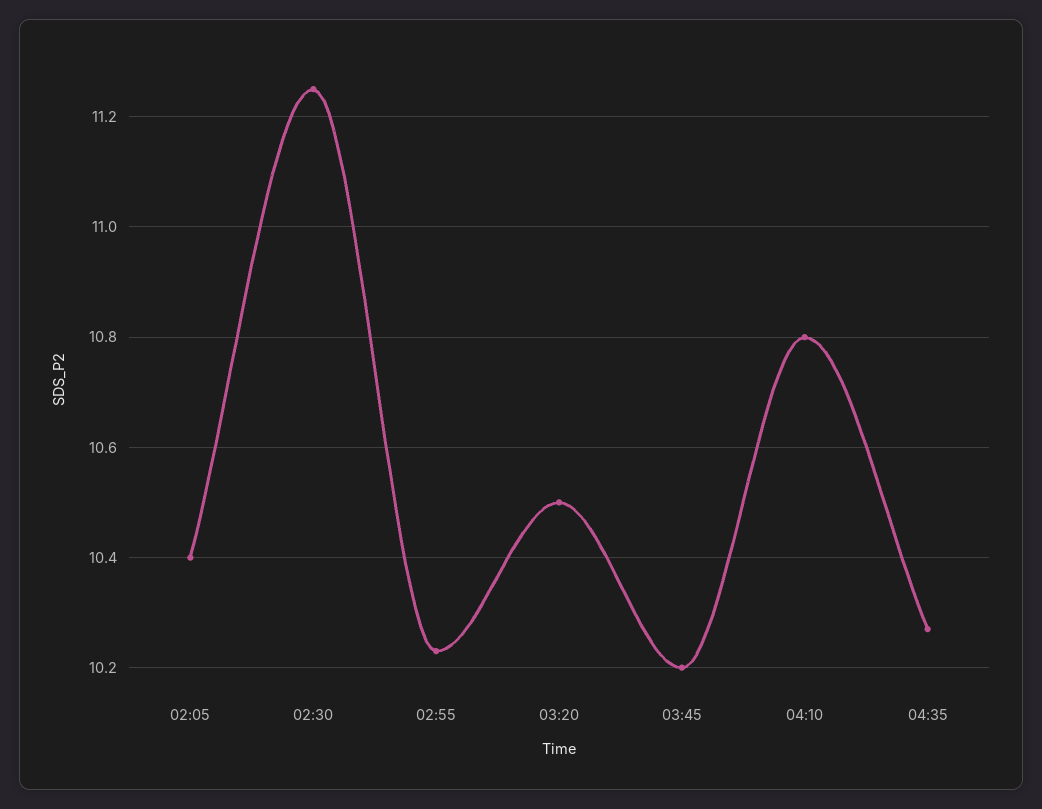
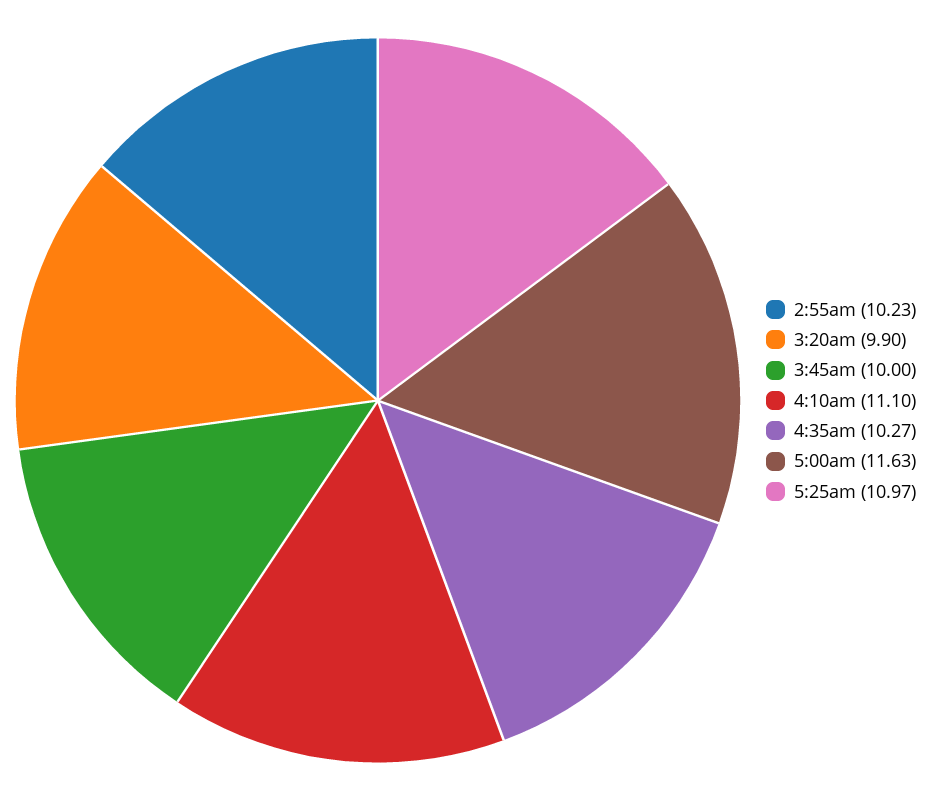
02:05: 10.4 -> none
02:30: 11.25 -> none
03:20: 10.5 -> 9.9
03:45: 10.2 -> 10
04:10: 10.8 -> 11.1
5:00am: none -> 11.63
5:25am: none -> 10.97

